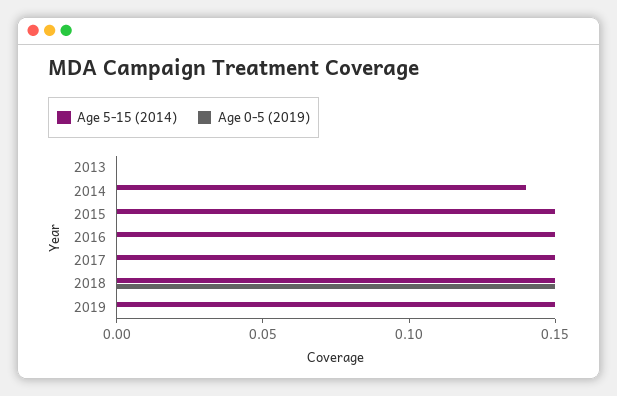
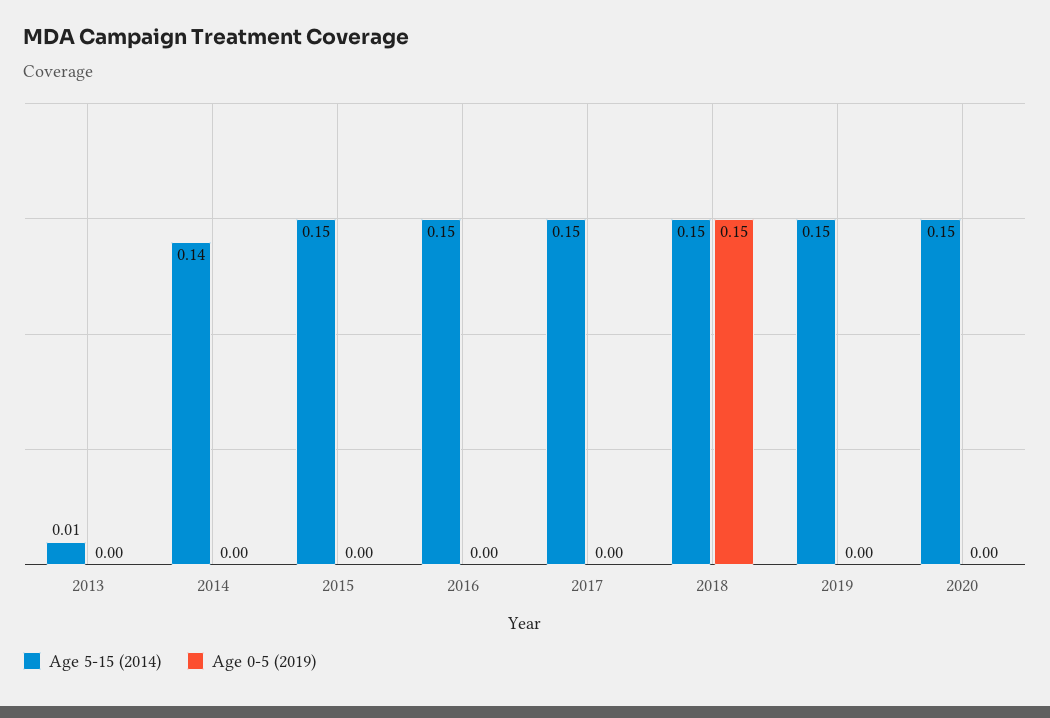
Age 5-15 (2014), 2013: 0 -> 0.01
Age 5-15 (2014), 2020: none -> 0.15
Age 0-5 (2019), 2020: none -> 0

